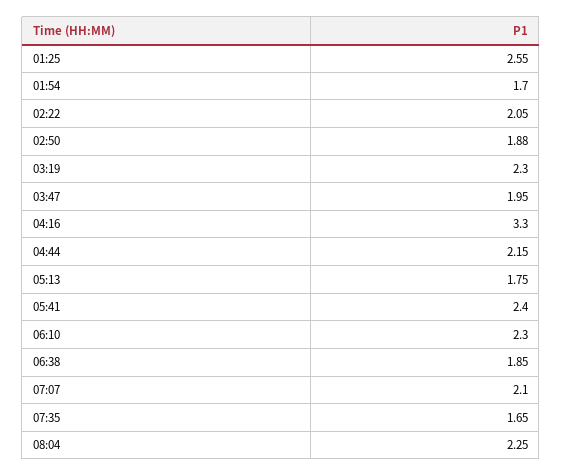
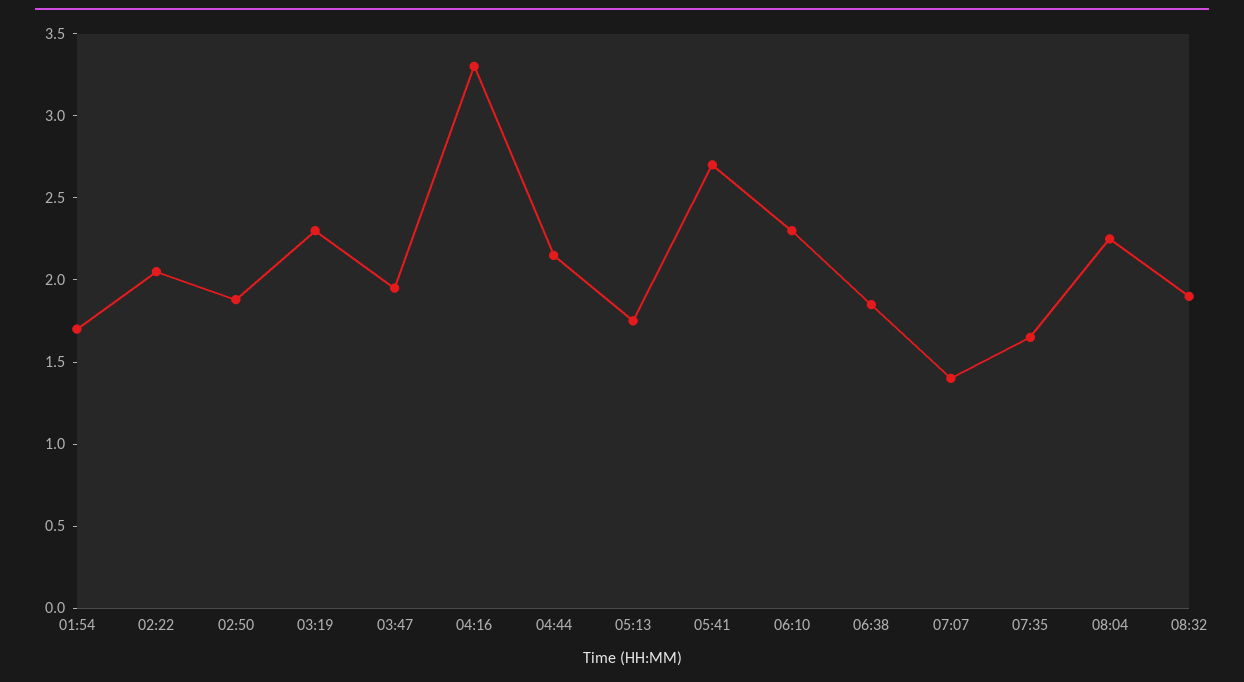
01:25: 2.55 -> none
05:41: 2.4 -> 2.7
07:07: 2.1 -> 1.4
08:32: none -> 1.9

